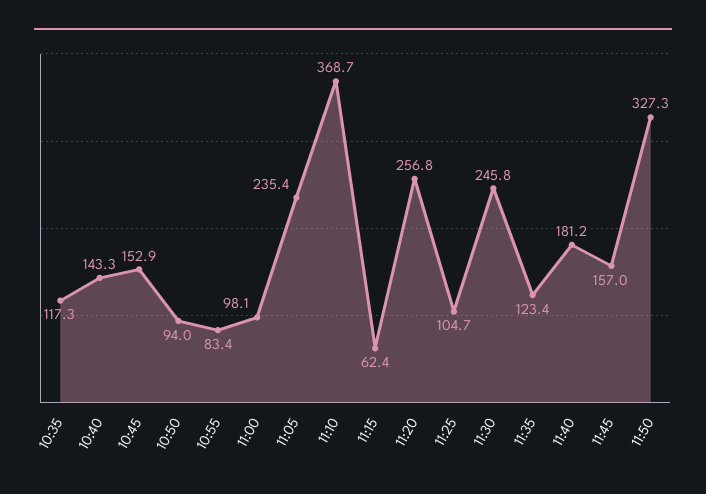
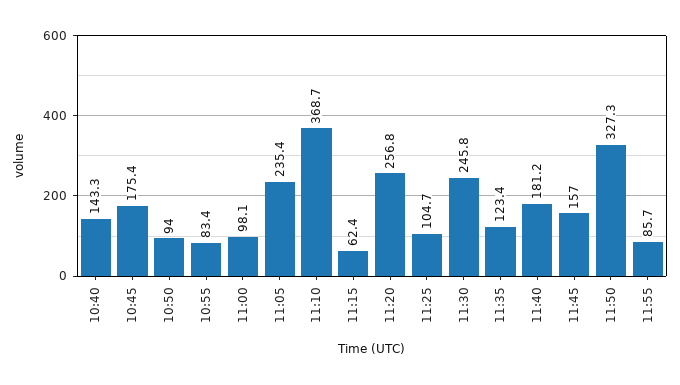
10:35: 117.3 -> none
10:45: 152.9 -> 175.4
11:55: none -> 85.7

